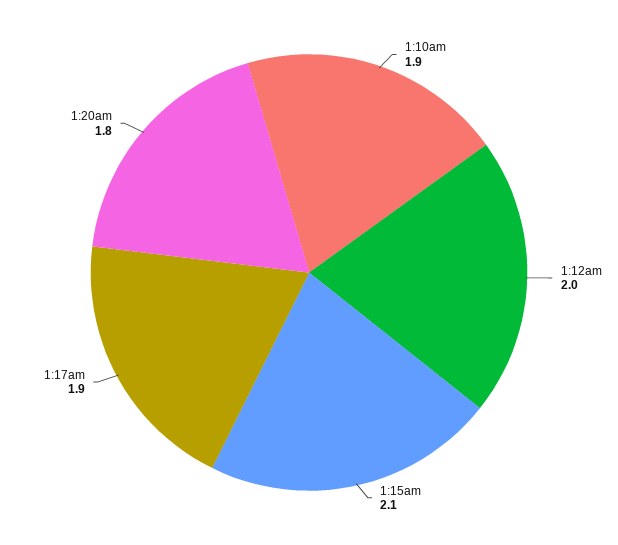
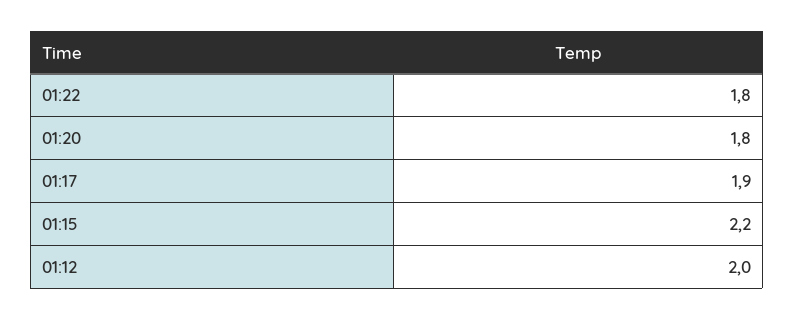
1:10am: 1.9 -> none
1:15am: 2.1 -> 2.2
01:22: none -> 1.8

